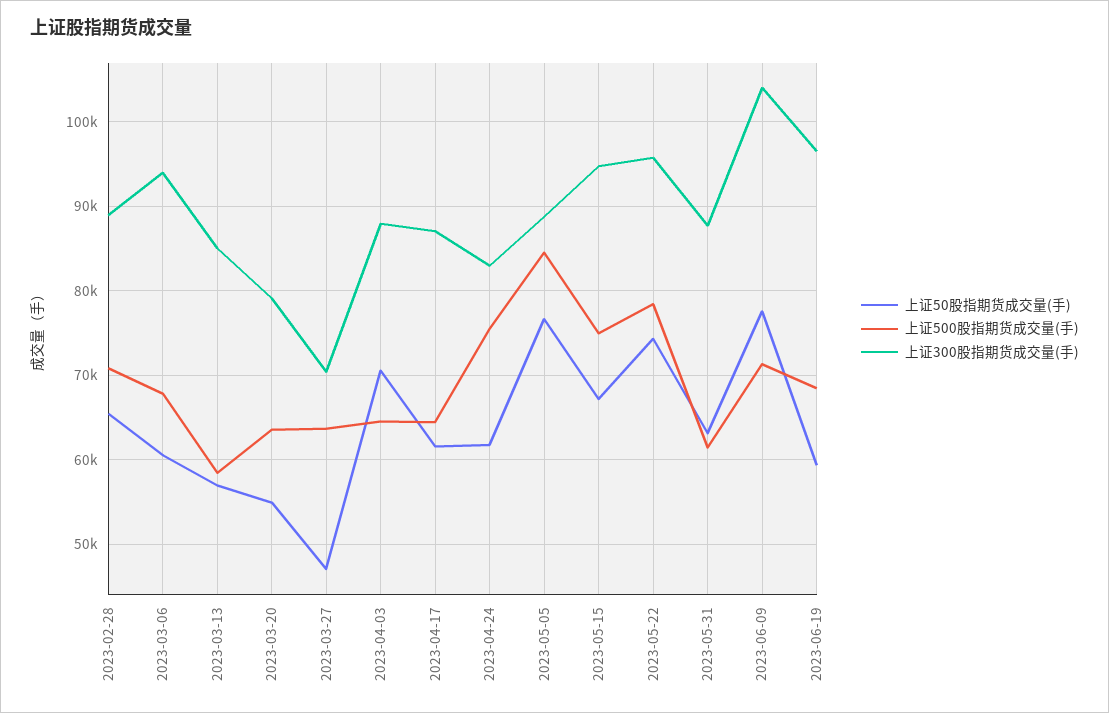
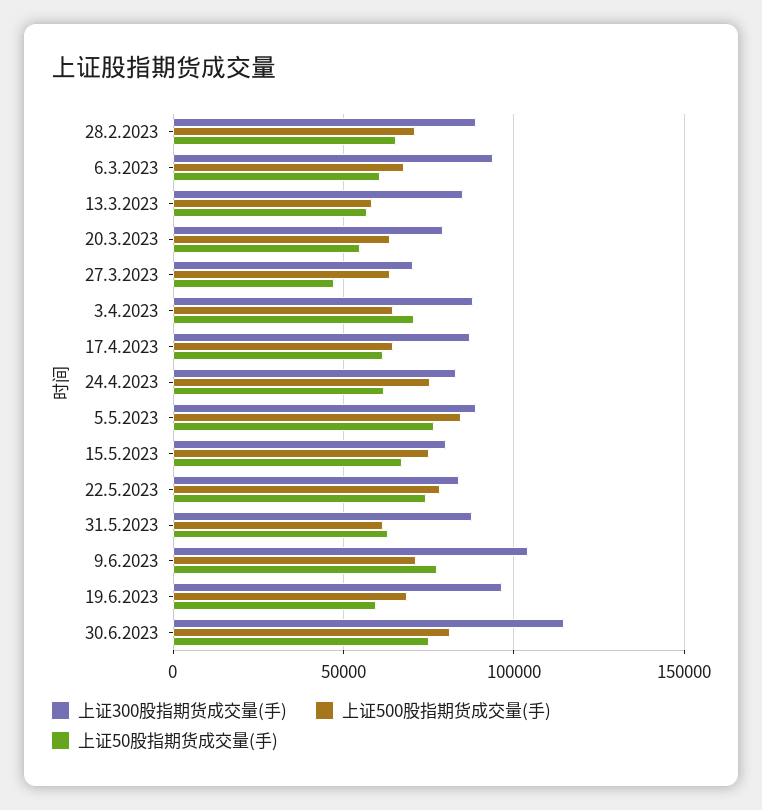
上证300股指期货成交量(手), 2023-05-15: 95000 -> 80000
上证300股指期货成交量(手), 2023-05-22: 96000 -> 85000
上证300股指期货成交量(手), 30.6.2023: none -> 115000
上证500股指期货成交量(手), 30.6.2023: none -> 80000
上证50股指期货成交量(手), 30.6.2023: none -> 75000

